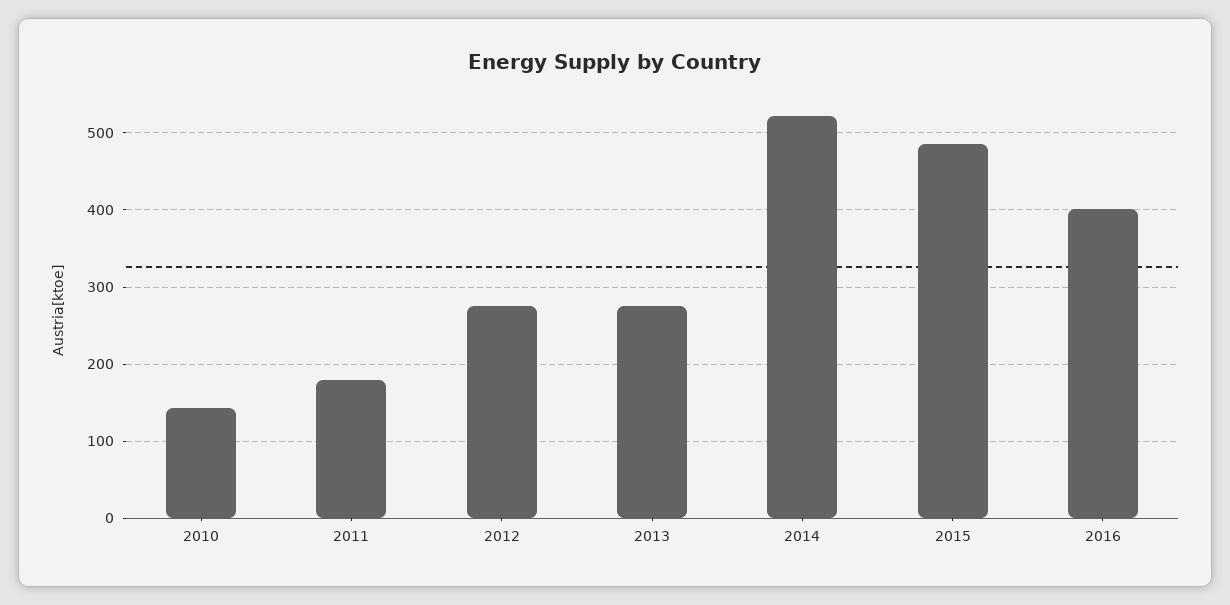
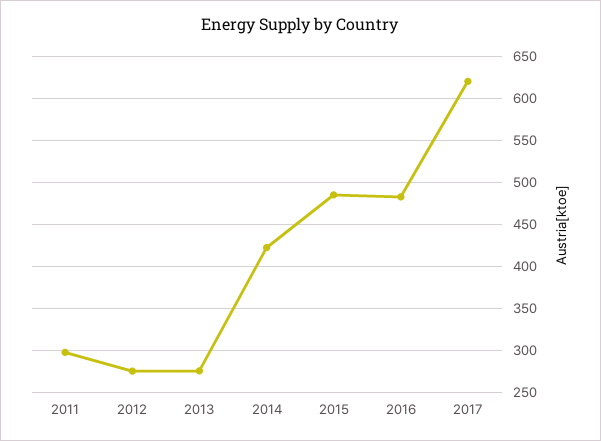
2010: 140 -> none
2011: 180 -> 300
2014: 520 -> 420
2016: 400 -> 480
2017: none -> 620

